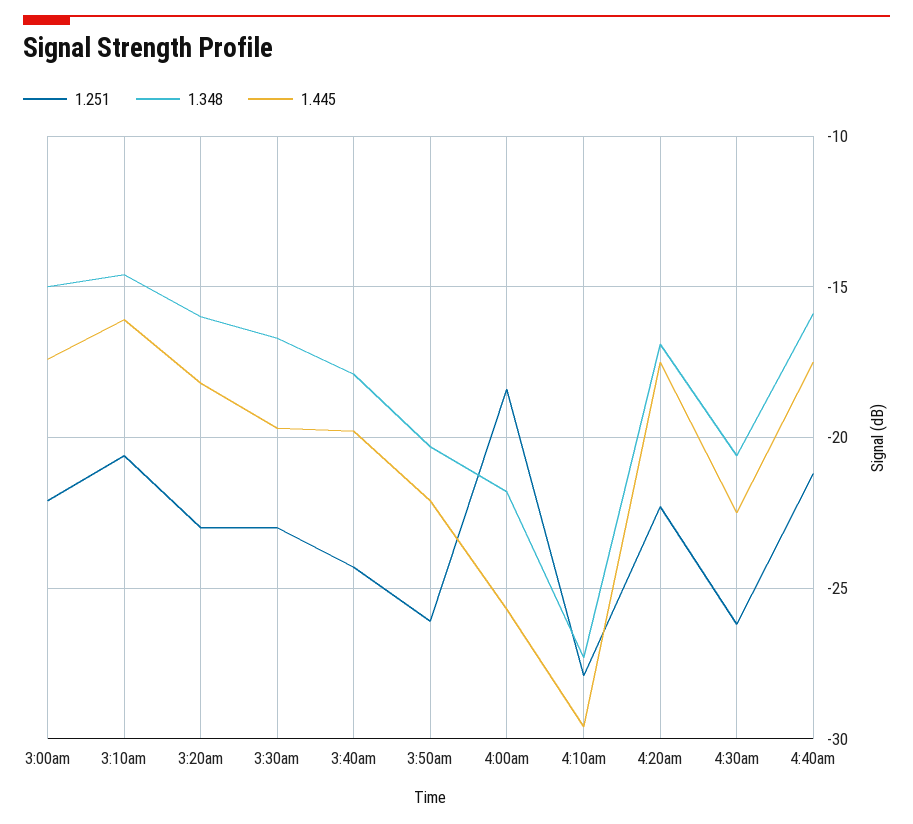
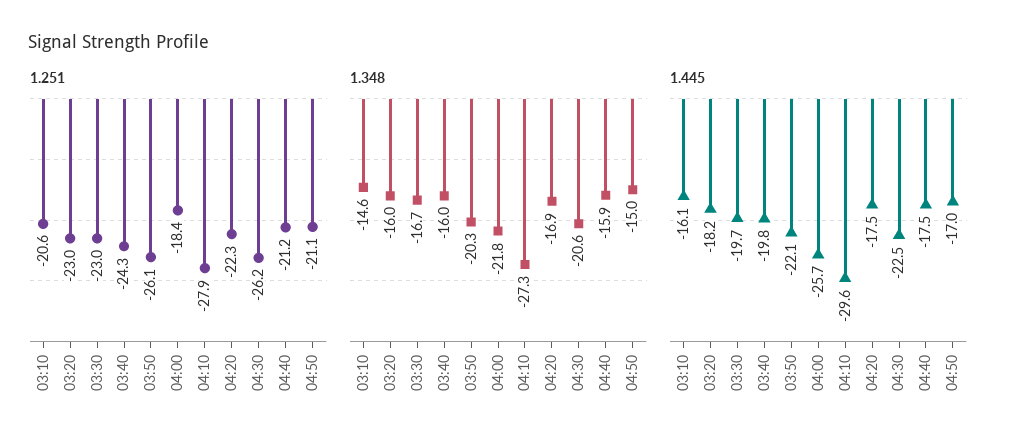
1.251, 3:00am: -22 -> none
1.348, 3:00am: -15 -> none
1.445, 3:00am: -17.5 -> none
1.348, 3:40am: -18 -> -16
1.251, 04:50: none -> -21.1
1.348, 04:50: none -> -15
1.445, 04:50: none -> -17

